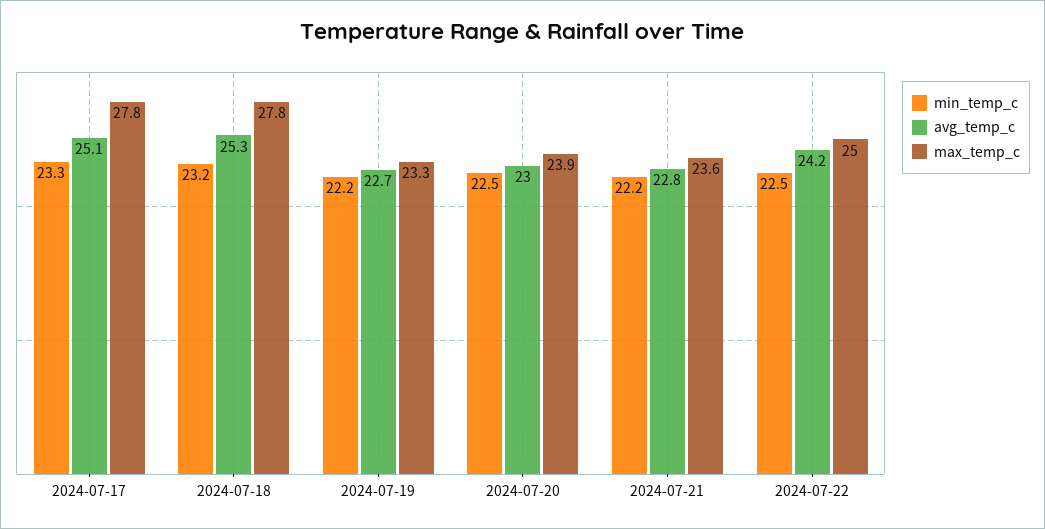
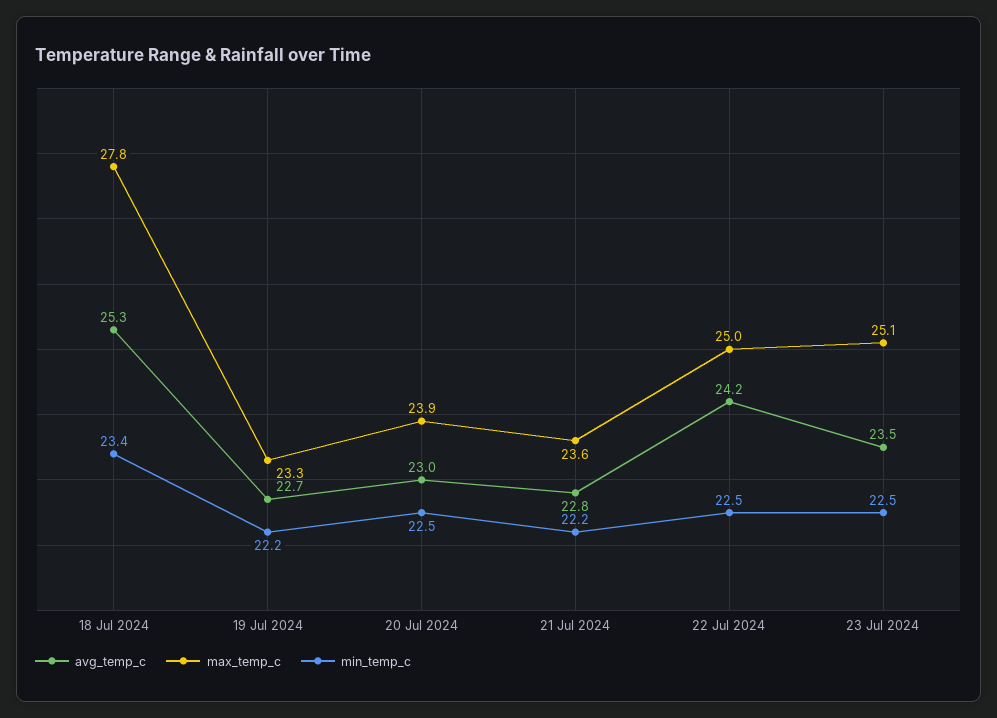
min_temp_c, 2024-07-17: 23.3 -> none
avg_temp_c, 2024-07-17: 25.1 -> none
max_temp_c, 2024-07-17: 27.8 -> none
min_temp_c, 2024-07-18: 23.2 -> 23.4
avg_temp_c, 23 Jul 2024: none -> 23.5
max_temp_c, 23 Jul 2024: none -> 25.1
min_temp_c, 23 Jul 2024: none -> 22.5

